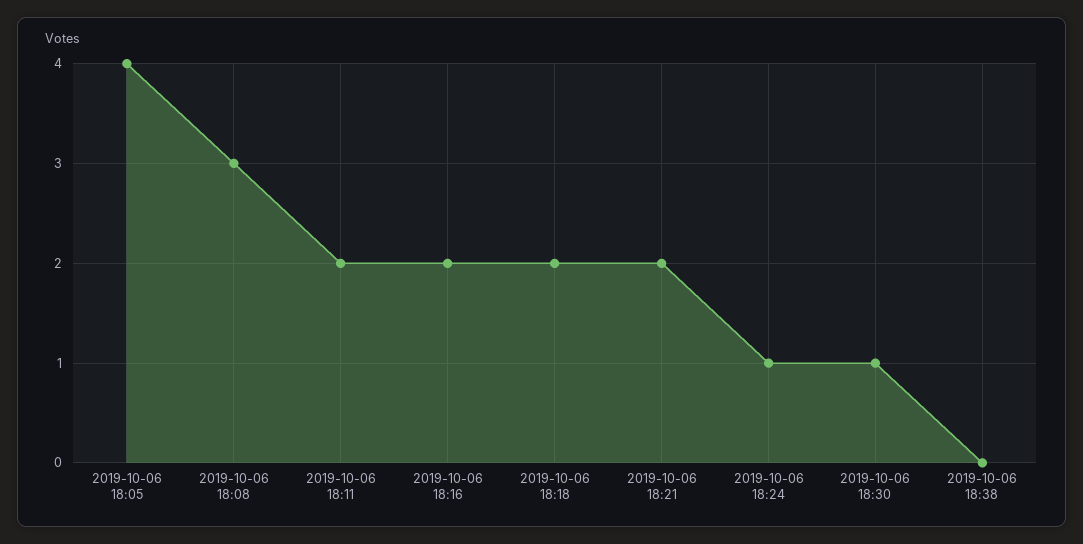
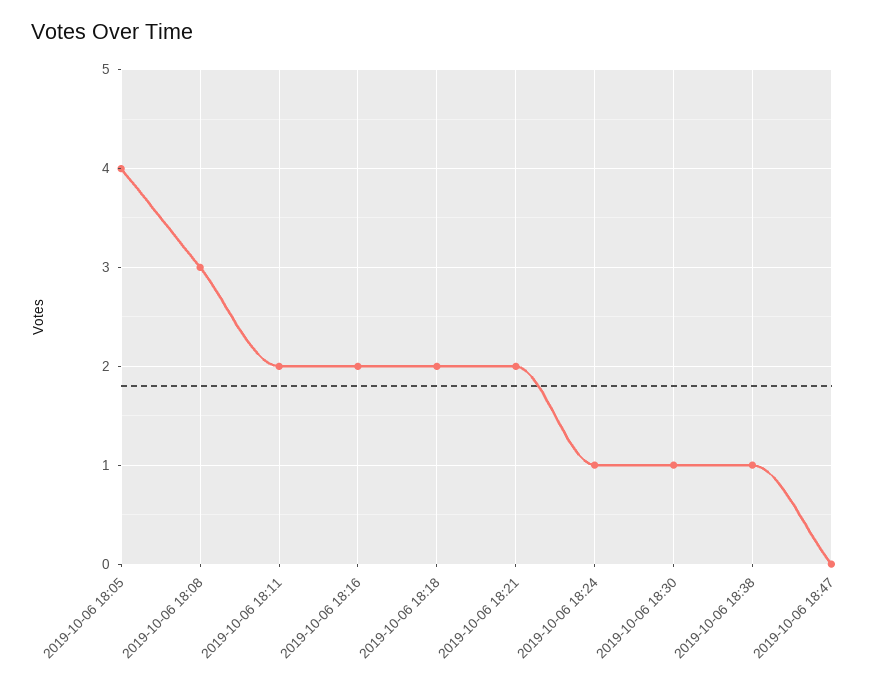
2019-10-06 18:38: 0 -> 1
2019-10-06 18:47: none -> 0

